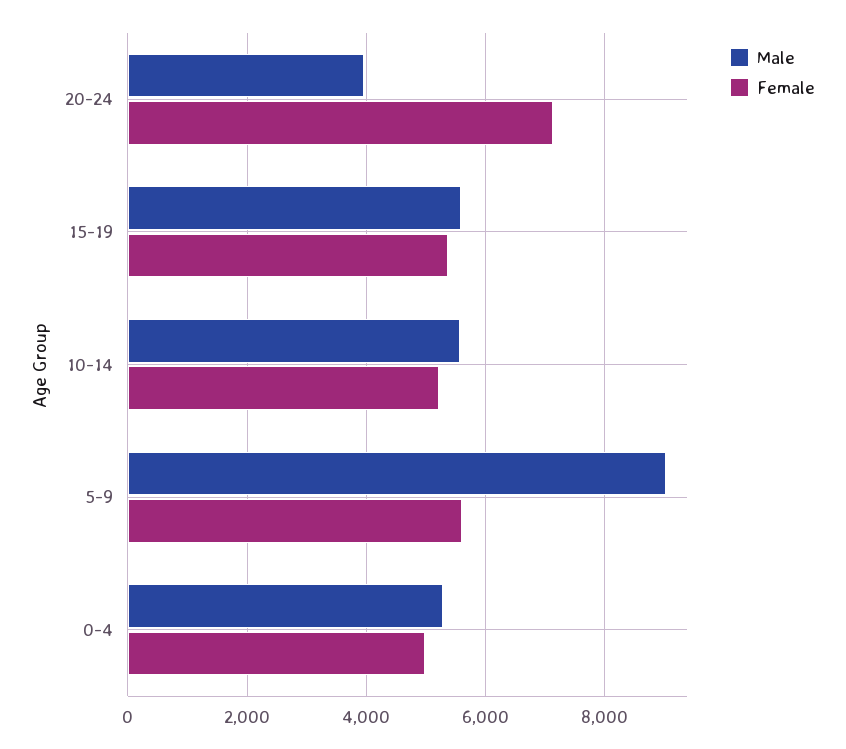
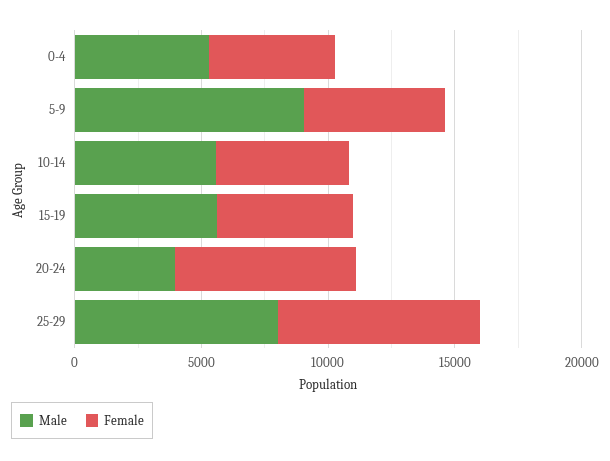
Male, 25-29: none -> 8000
Female, 25-29: none -> 8000

